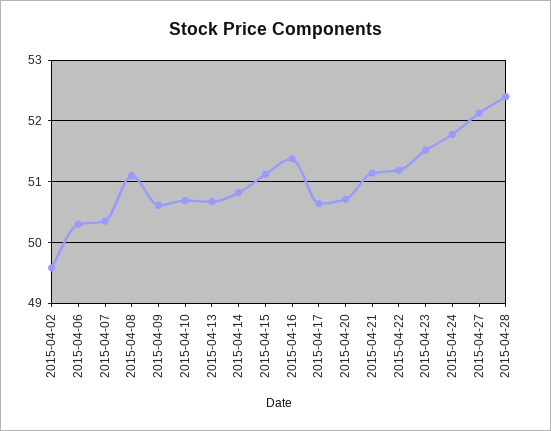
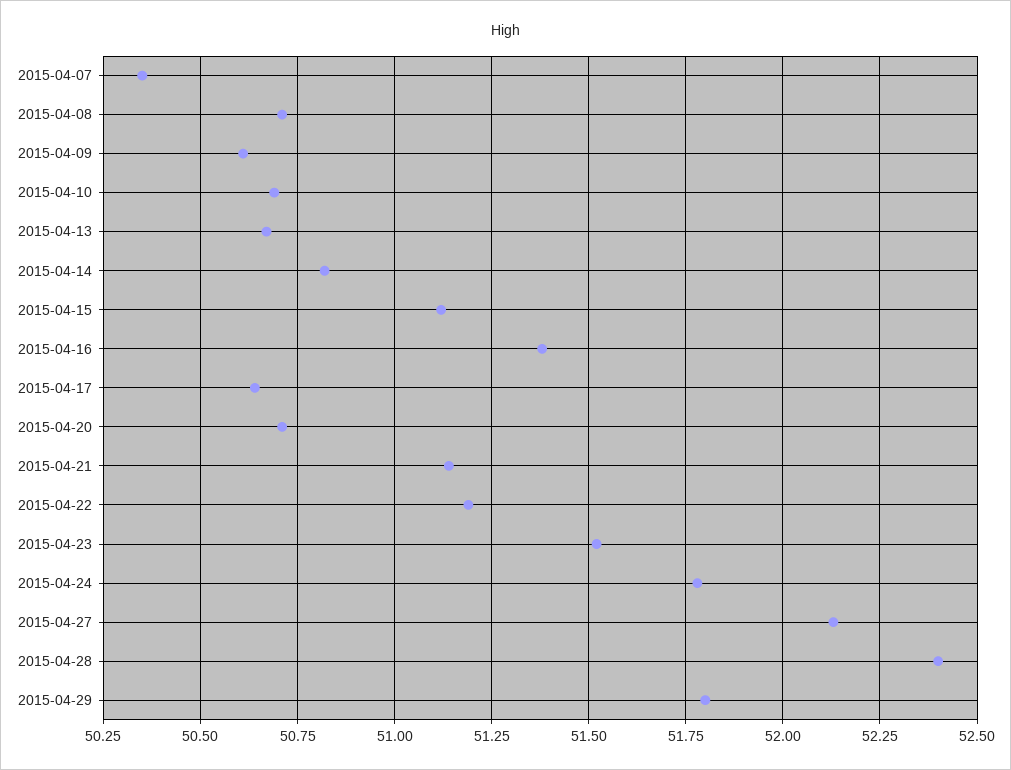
2015-04-02: 49.6 -> none
2015-04-06: 50.3 -> none
2015-04-08: 51.1 -> 50.7
2015-04-29: none -> 51.8

